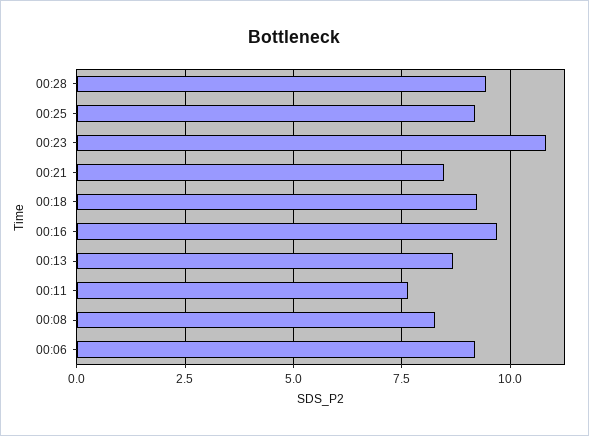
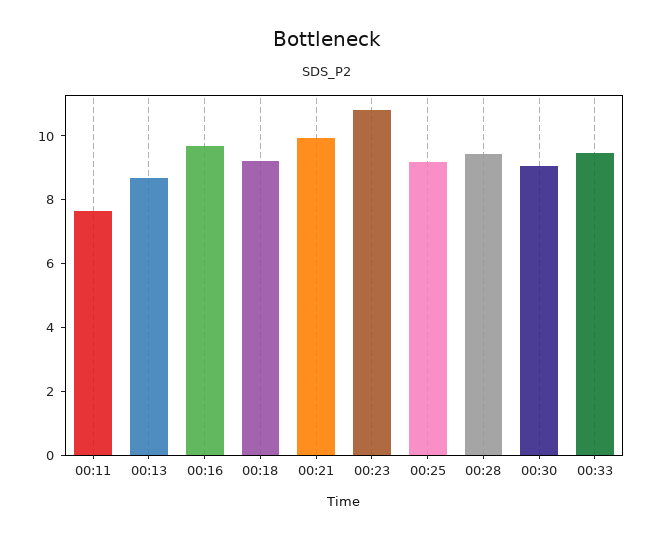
00:21: 8.5 -> 10
00:08: 8.25 -> none
00:06: 9.25 -> none
00:30: none -> 9
00:33: none -> 9.5

